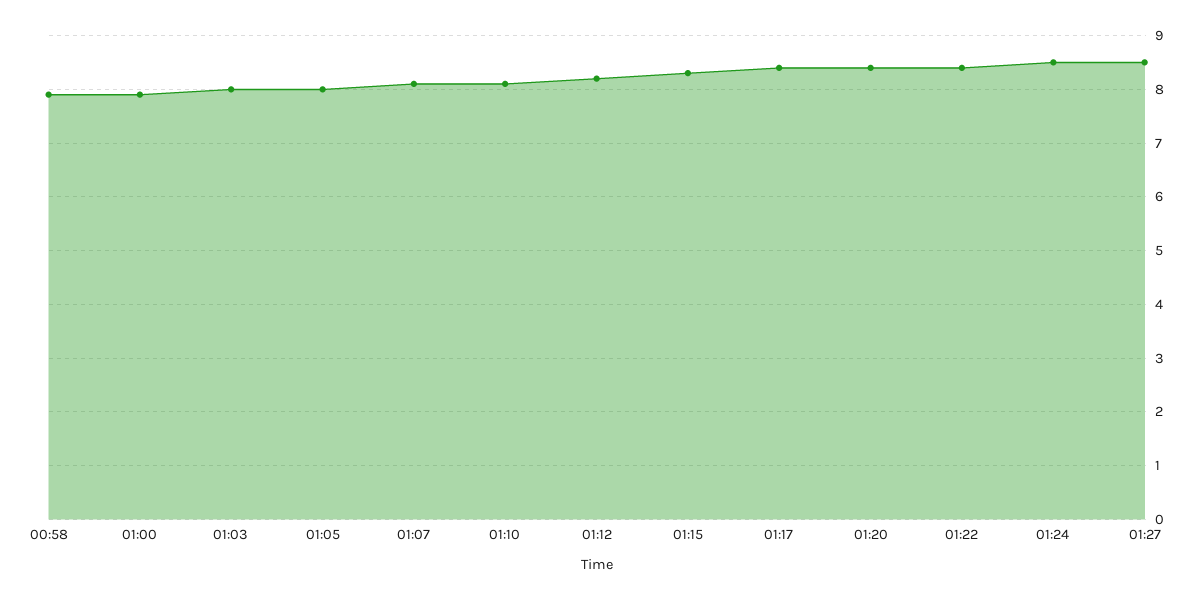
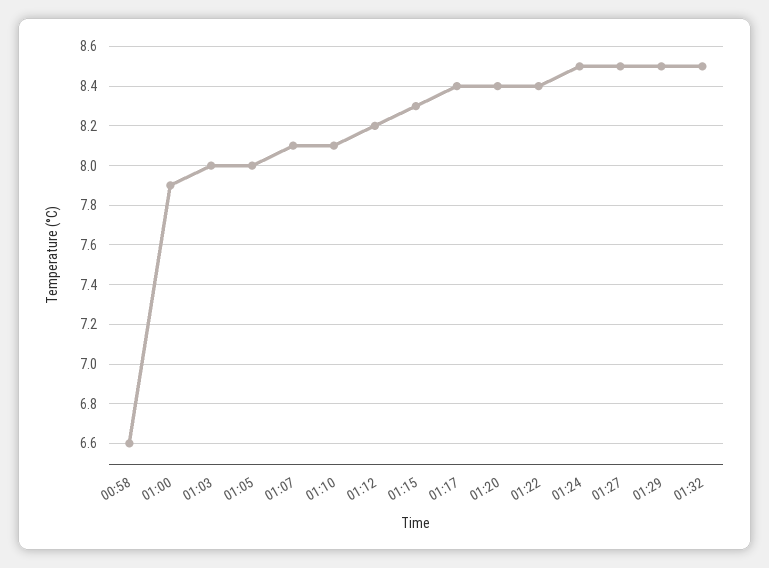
00:58: 8 -> 6.6
01:29: none -> 8.5
01:32: none -> 8.5

